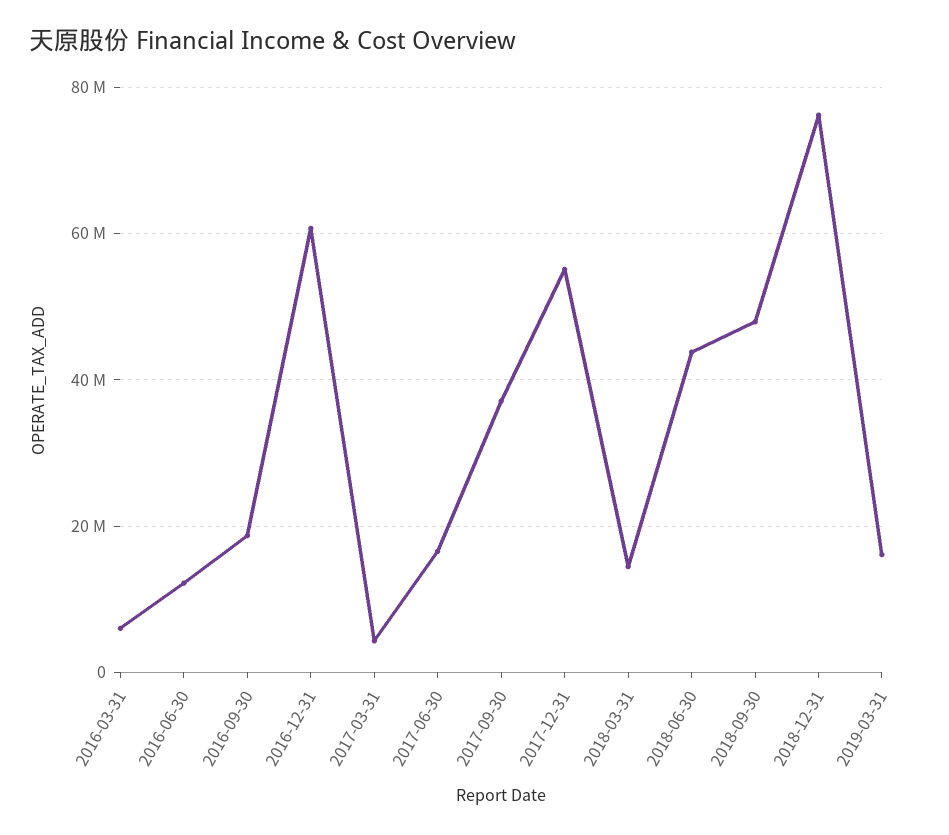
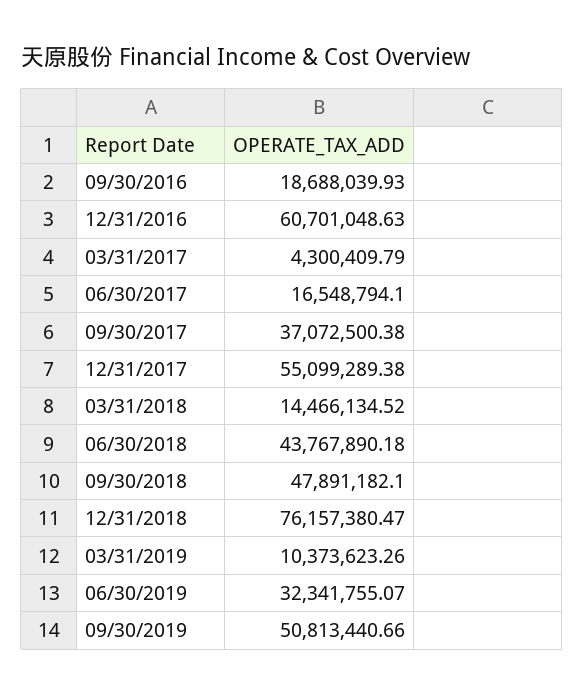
2016-03-31: 6000000 -> none
2016-06-30: 12000000 -> none
2019-03-31: 16000000 -> 10373623.26
06/30/2019: none -> 32341755.07
09/30/2019: none -> 50813440.66

